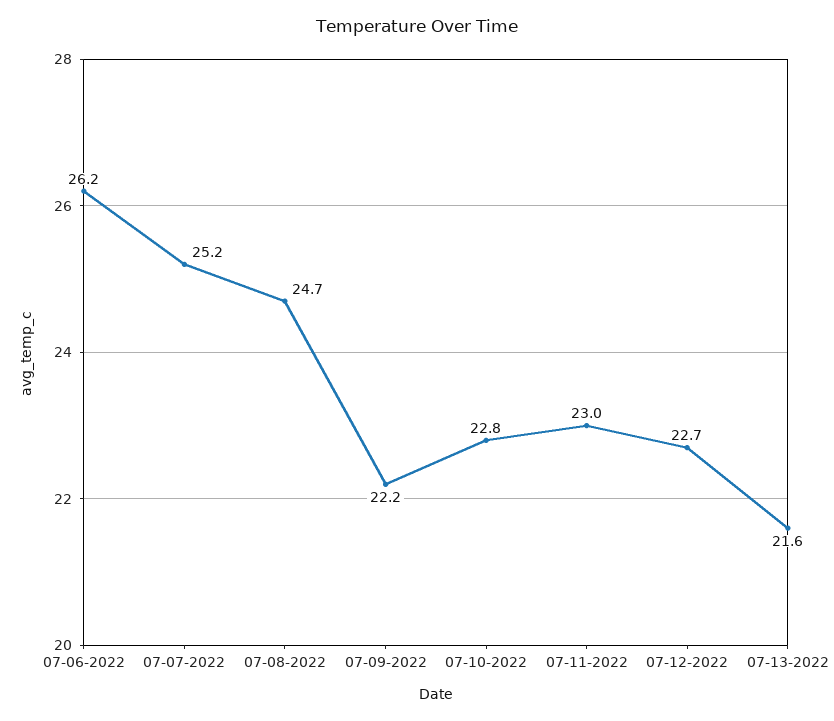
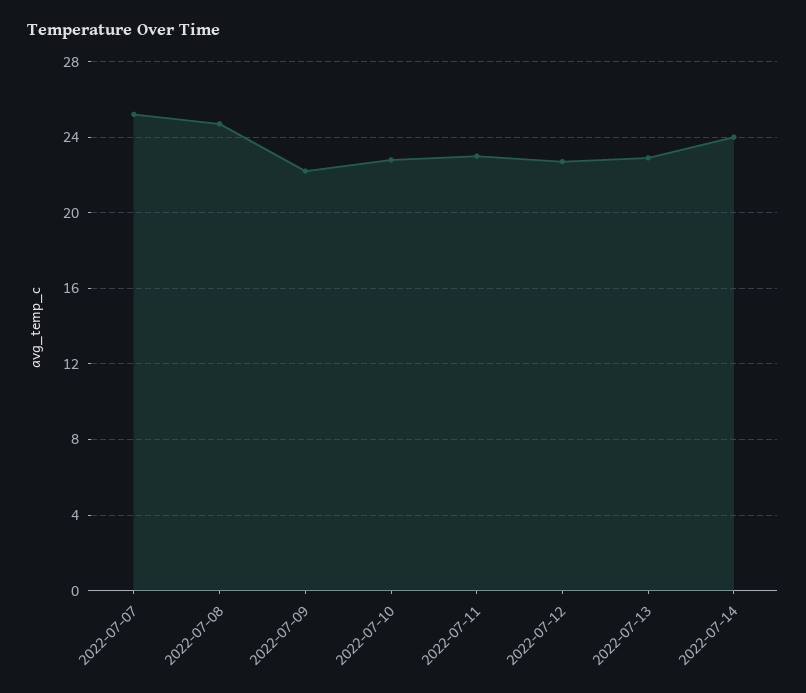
07-06-2022: 26.2 -> none
07-13-2022: 21.6 -> 23
2022-07-14: none -> 24

